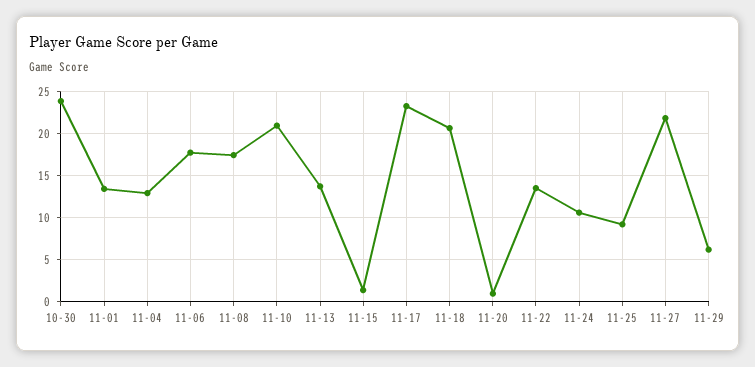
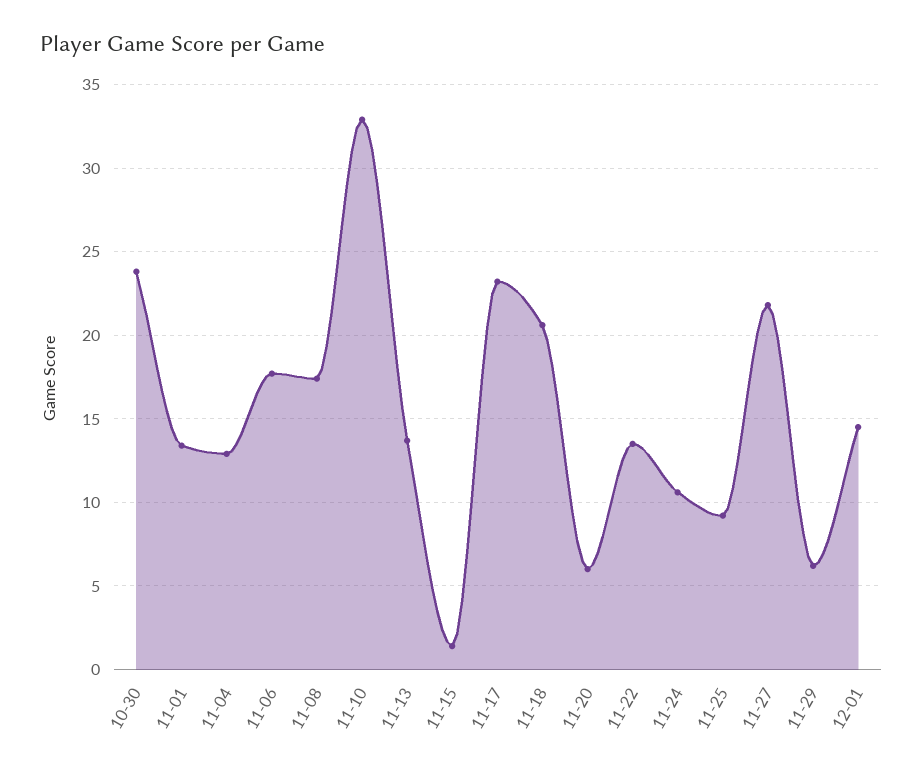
11-10: 21 -> 33
11-20: 1 -> 6
12-01: none -> 14.5

